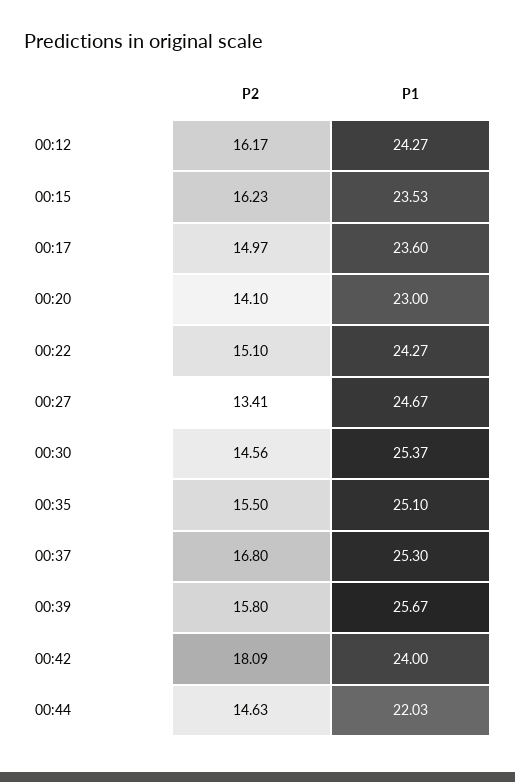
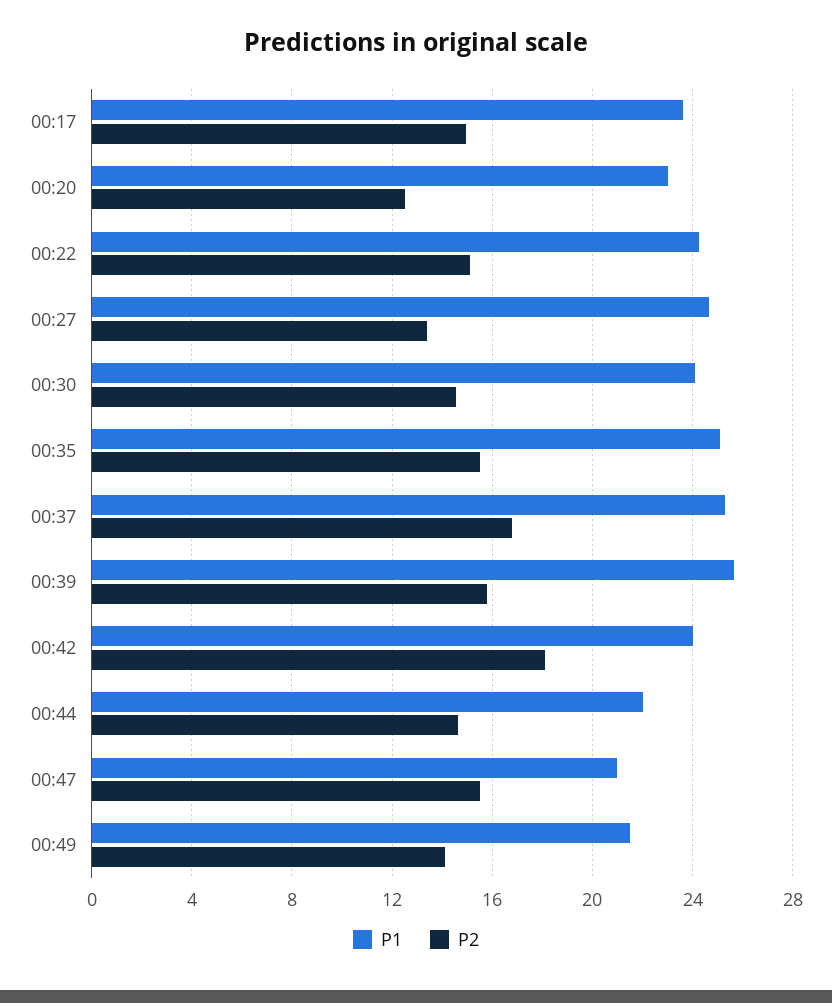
P2, 00:12: 16.17 -> none
P1, 00:12: 24.27 -> none
P2, 00:15: 16.23 -> none
P1, 00:15: 23.53 -> none
P2, 00:20: 14.1 -> 12.5
P1, 00:30: 25.37 -> 24
P1, 00:47: none -> 21
P2, 00:47: none -> 15.5
P1, 00:49: none -> 21.5
P2, 00:49: none -> 14

